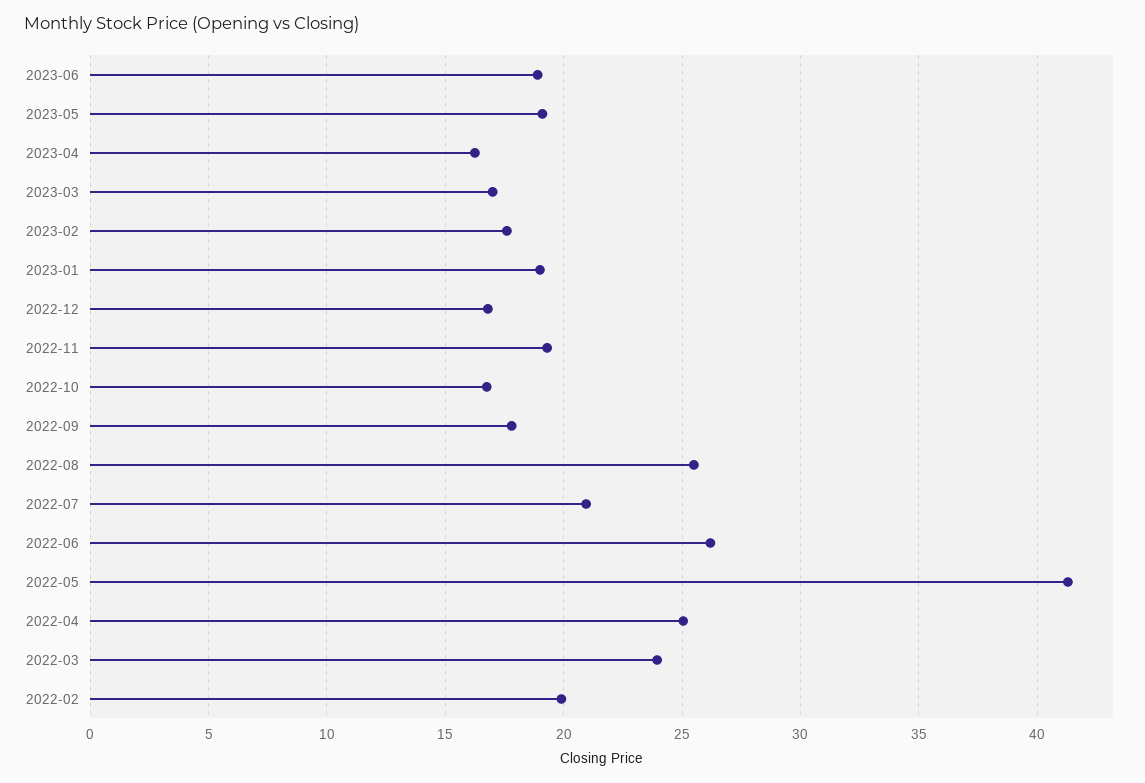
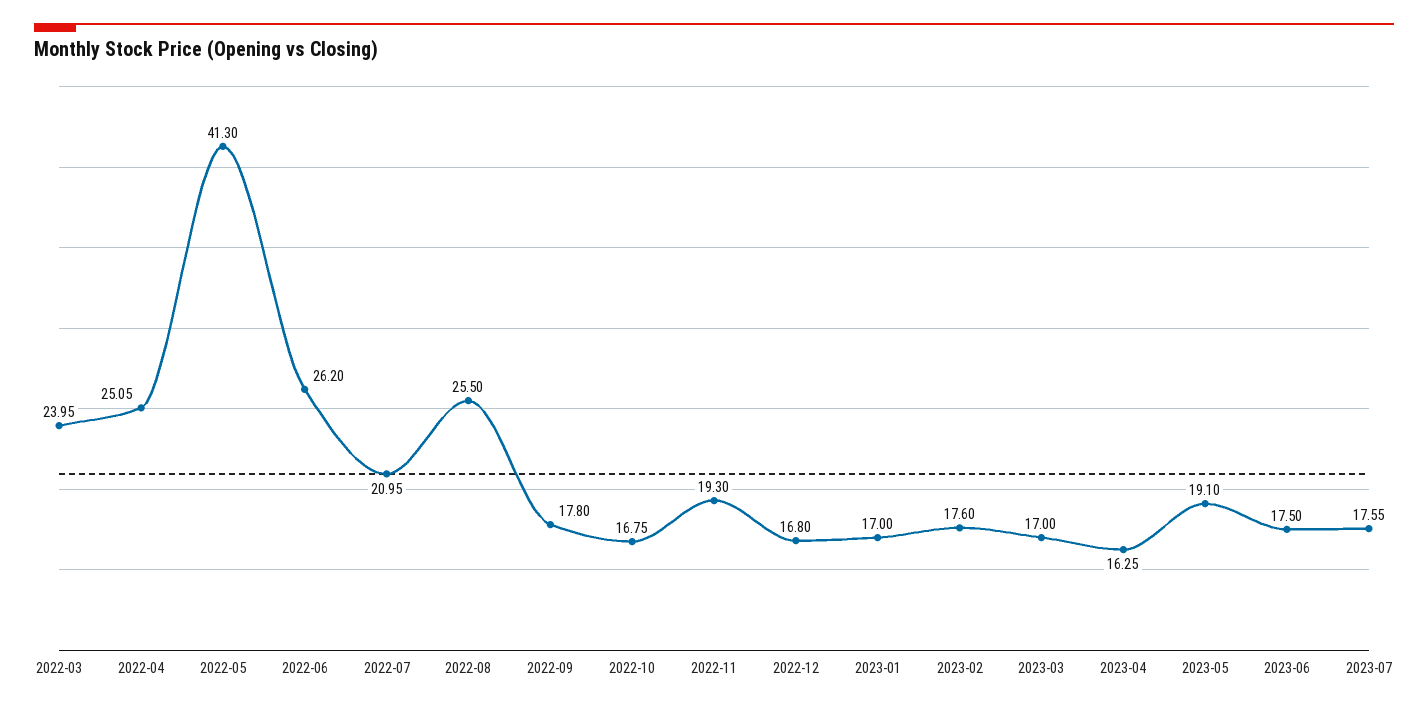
2023-06: 19 -> 17.5
2023-01: 19 -> 17
2022-02: 20 -> none
2023-07: none -> 17.55

